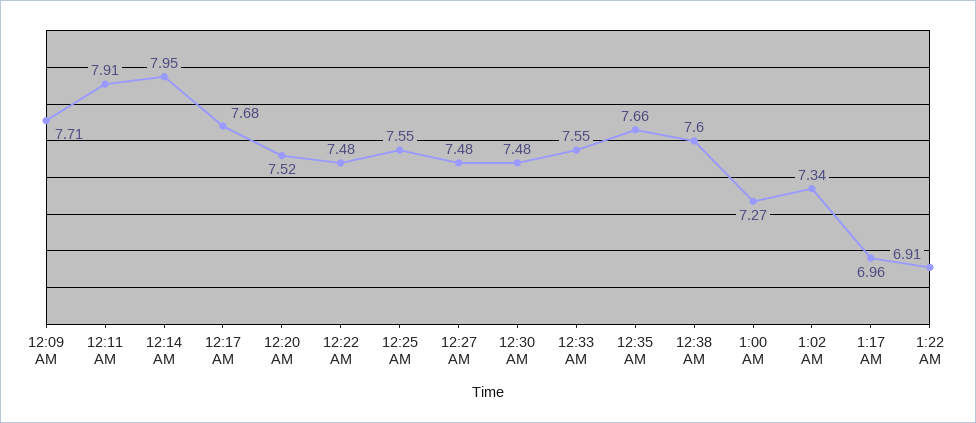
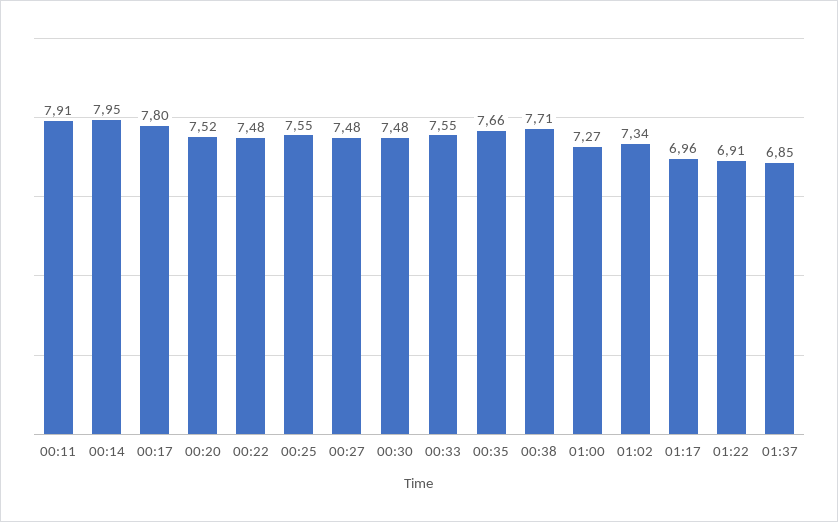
12:09 AM: 7.71 -> none
12:17 AM: 7.68 -> 7.8
12:38 AM: 7.6 -> 7.71
01:37: none -> 6.85

